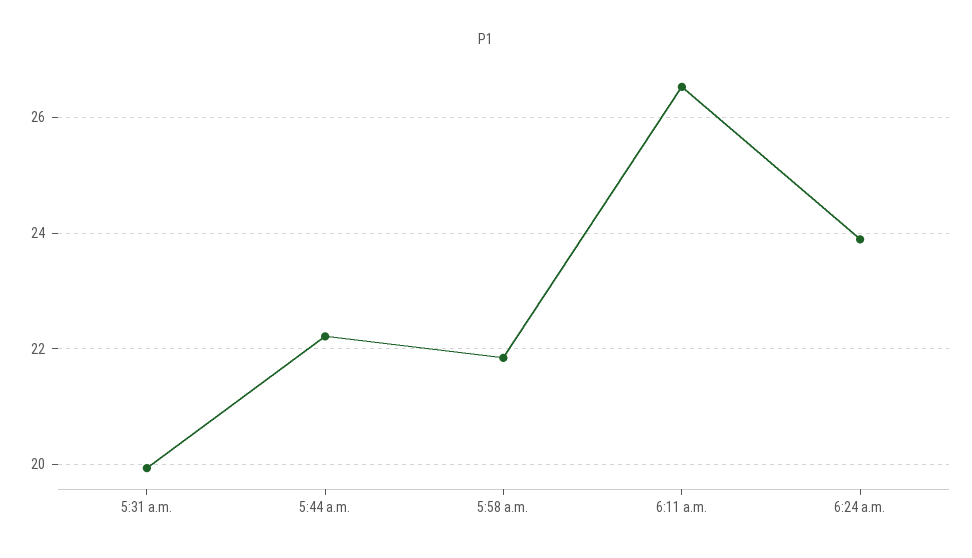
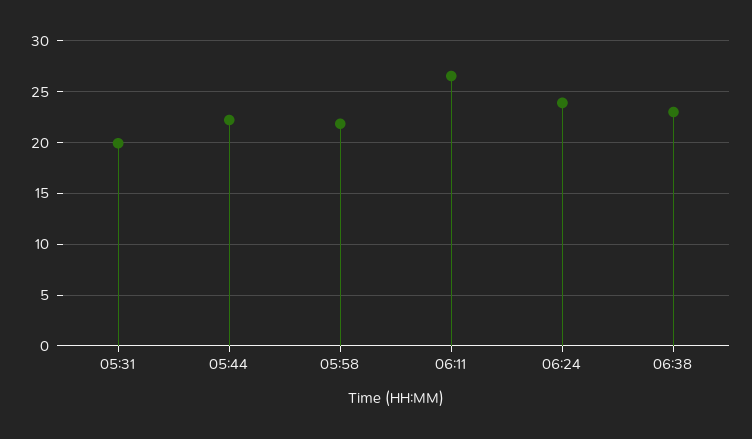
06:38: none -> 23

